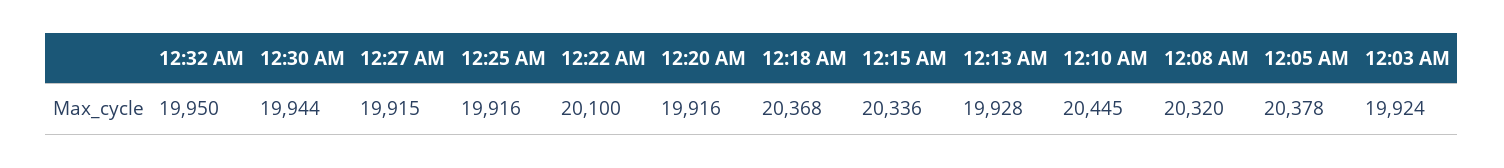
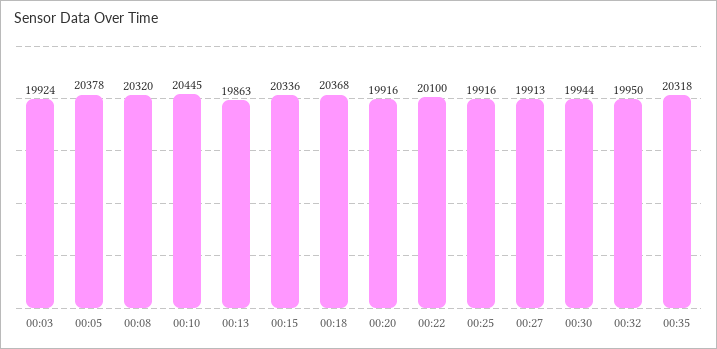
12:27 AM: 19915 -> 19913
12:13 AM: 19928 -> 19863
00:35: none -> 20318

